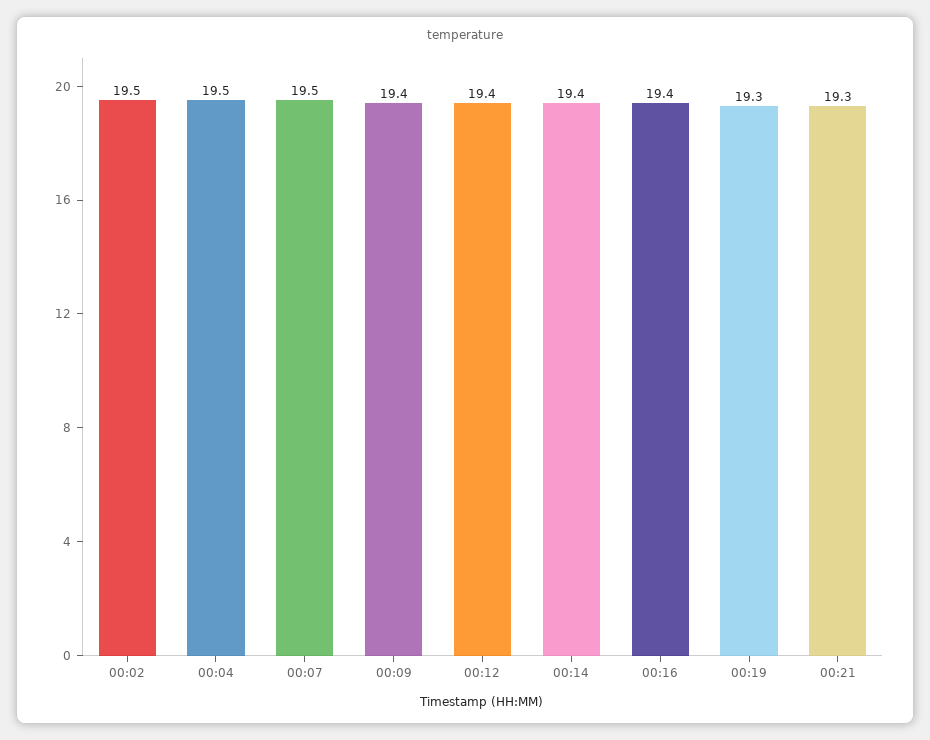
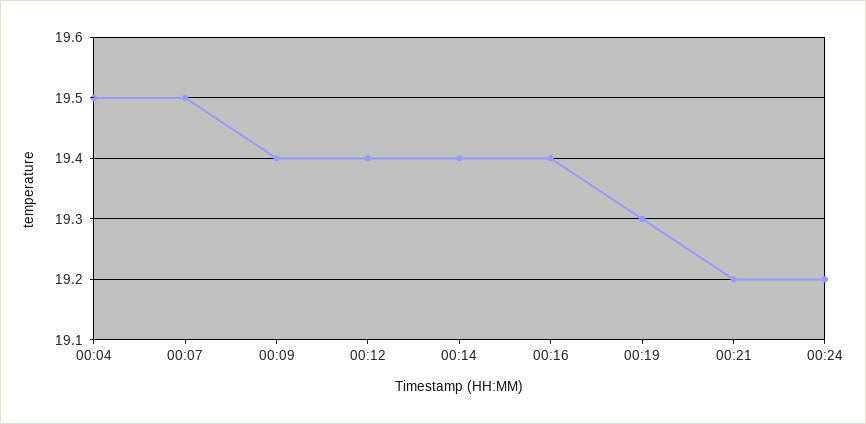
00:02: 19.5 -> none
00:21: 19.3 -> 19.2
00:24: none -> 19.2

